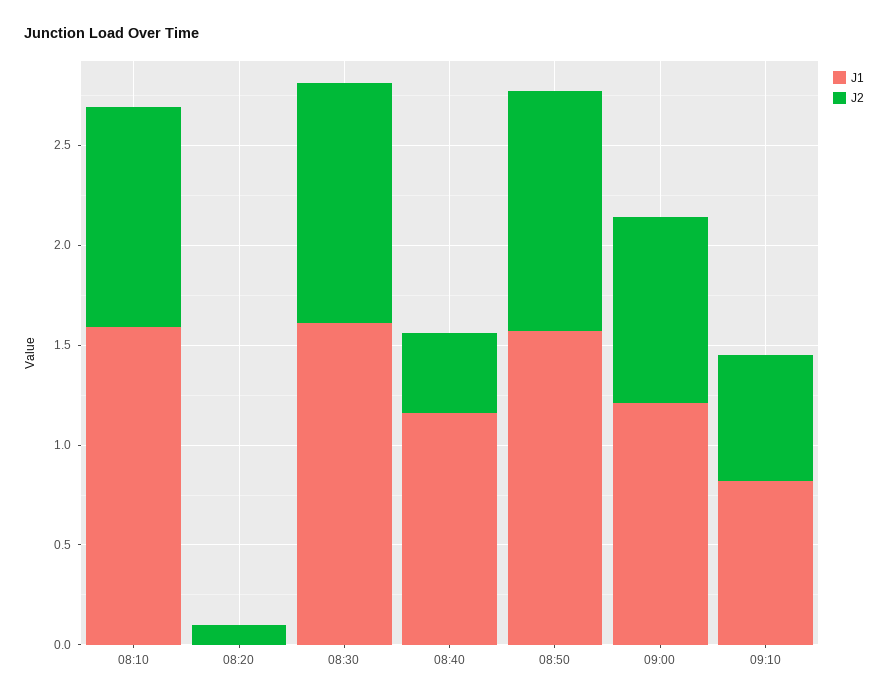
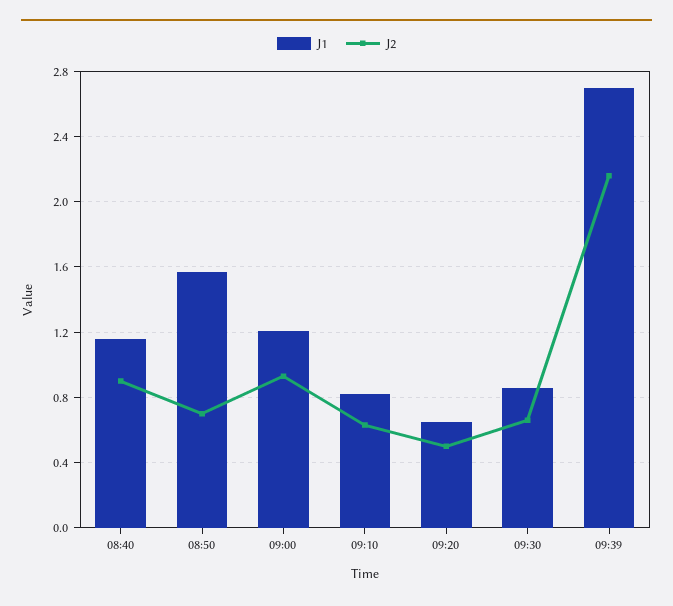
J1, 08:10: 1.6 -> none
J2, 08:10: 1.1 -> none
J1, 08:20: 0 -> none
J2, 08:20: 0.1 -> none
J1, 08:30: 1.6 -> none
J2, 08:30: 1.2 -> none
J2, 08:40: 0.4 -> 0.9
J2, 08:50: 1.2 -> 0.7
J1, 09:20: none -> 0.65
J2, 09:20: none -> 0.5
J1, 09:30: none -> 0.85
J2, 09:30: none -> 0.65
J1, 09:39: none -> 2.7
J2, 09:39: none -> 2.15

